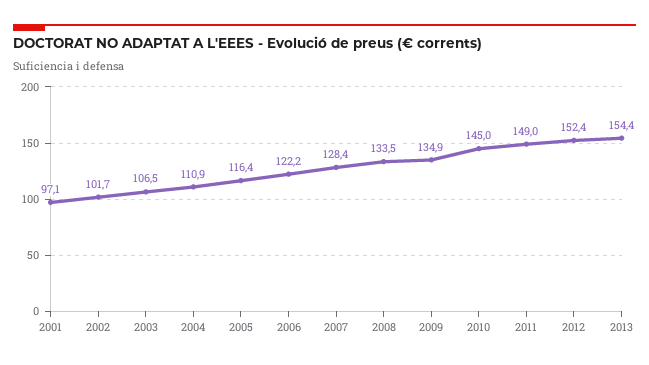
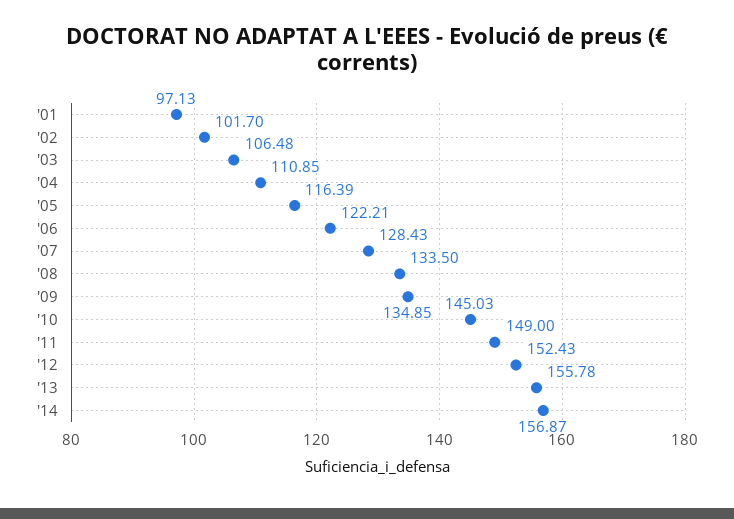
2013: 154.4 -> 155.78
'14: none -> 156.87

